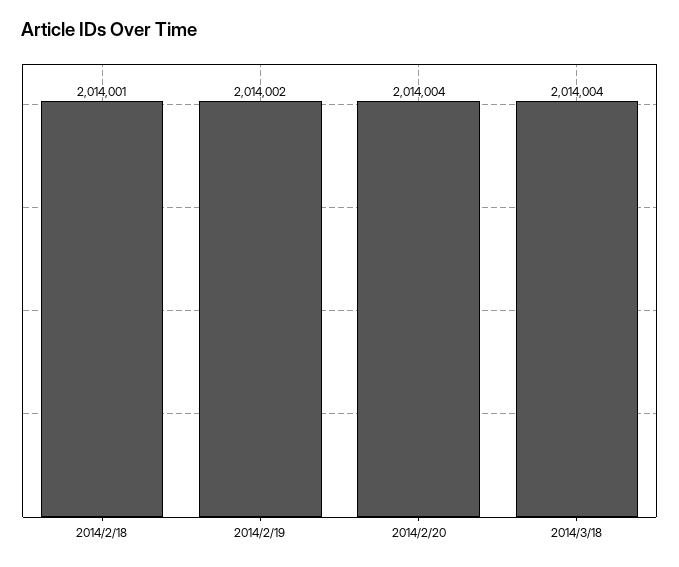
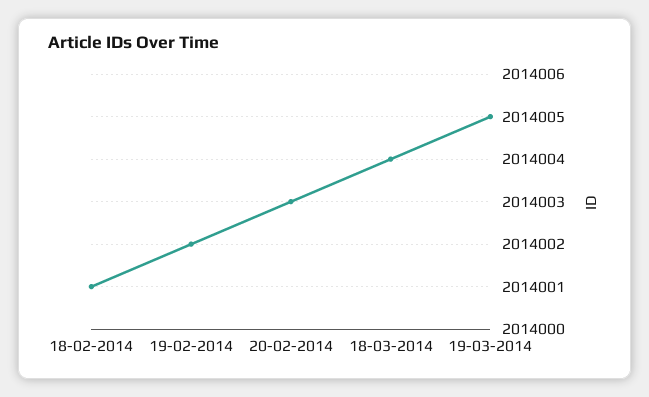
2014/2/20: 2014004 -> 2014003
19-03-2014: none -> 2014005

